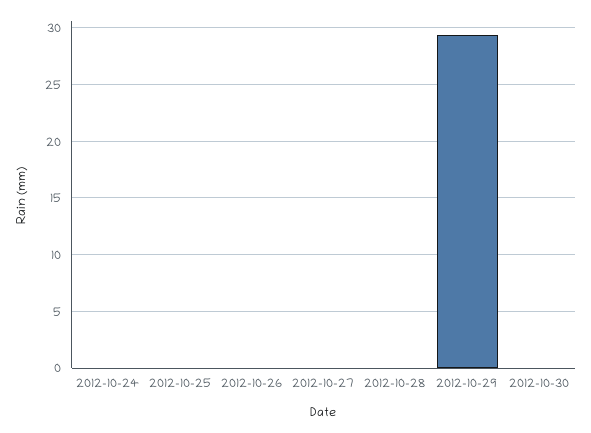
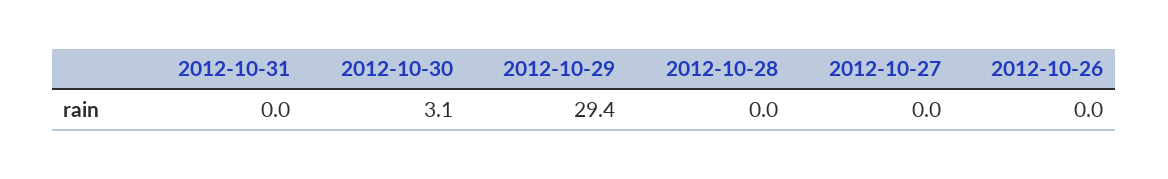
2012-10-24: 0 -> none
2012-10-25: 0 -> none
2012-10-30: 0 -> 3.1
2012-10-31: none -> 0

